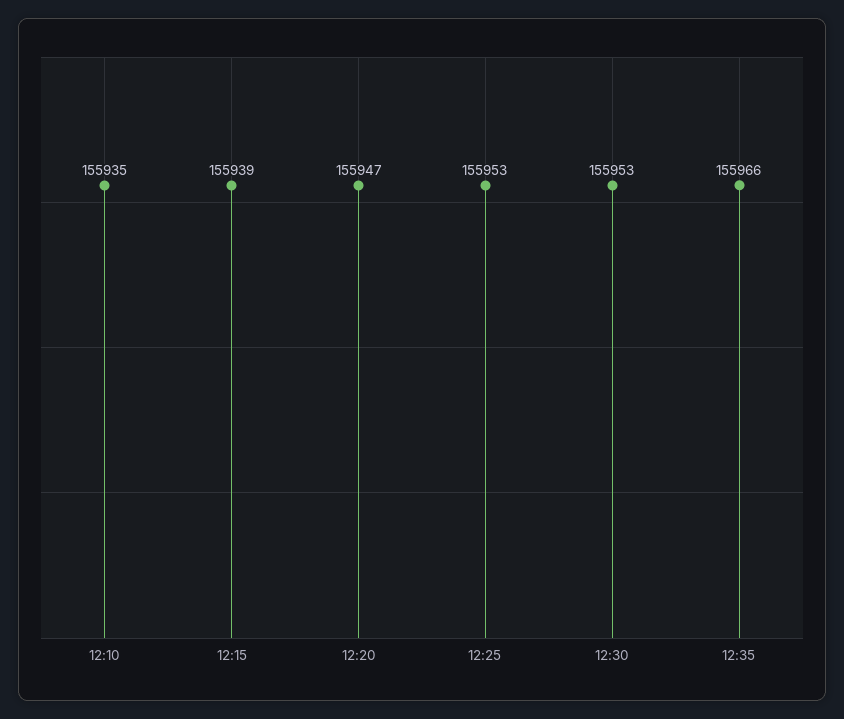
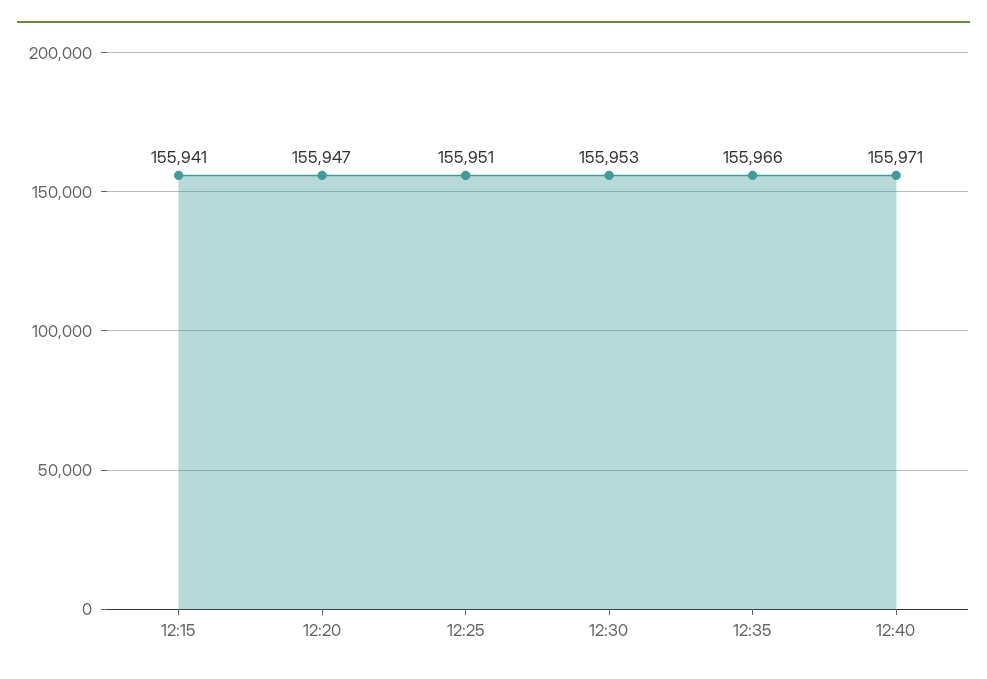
12:10: 155935 -> none
12:15: 155939 -> 155941
12:25: 155953 -> 155951
12:40: none -> 155971

